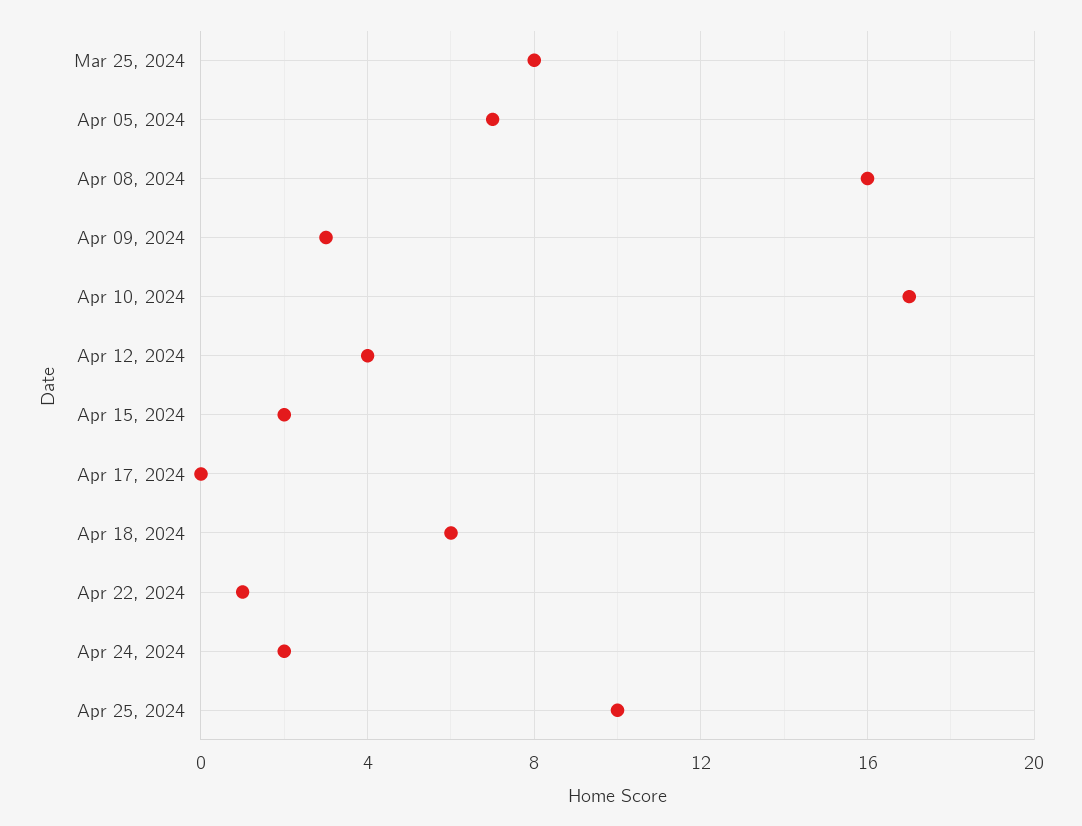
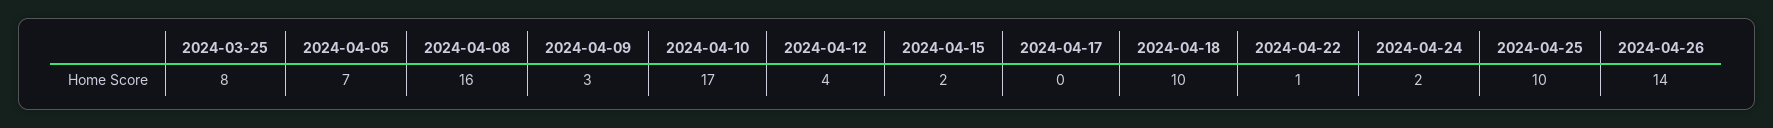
Apr 18, 2024: 6 -> 10
2024-04-26: none -> 14

